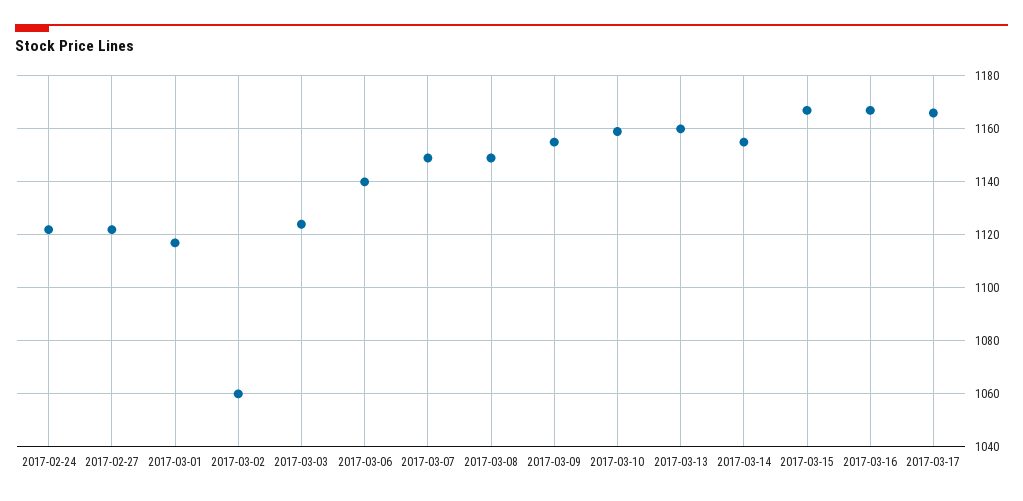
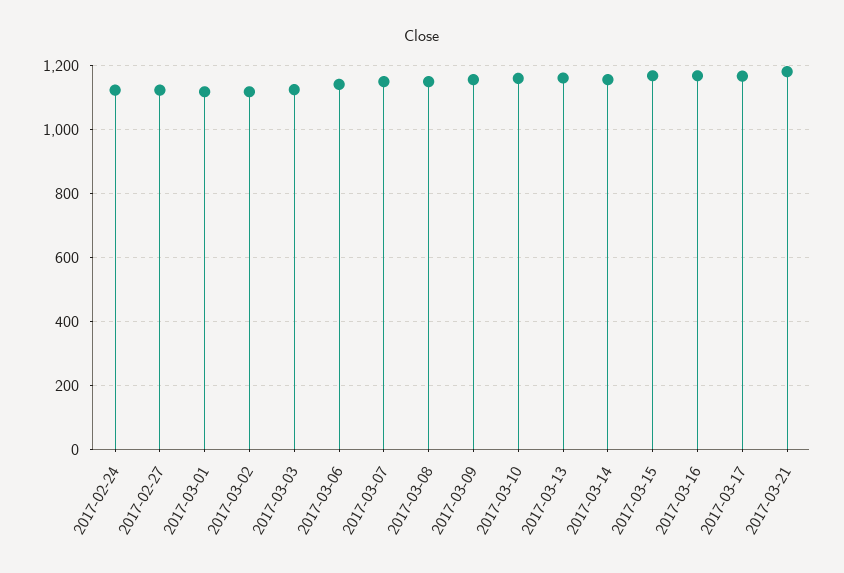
2017-03-02: 1060 -> 1120
2017-03-21: none -> 1180

